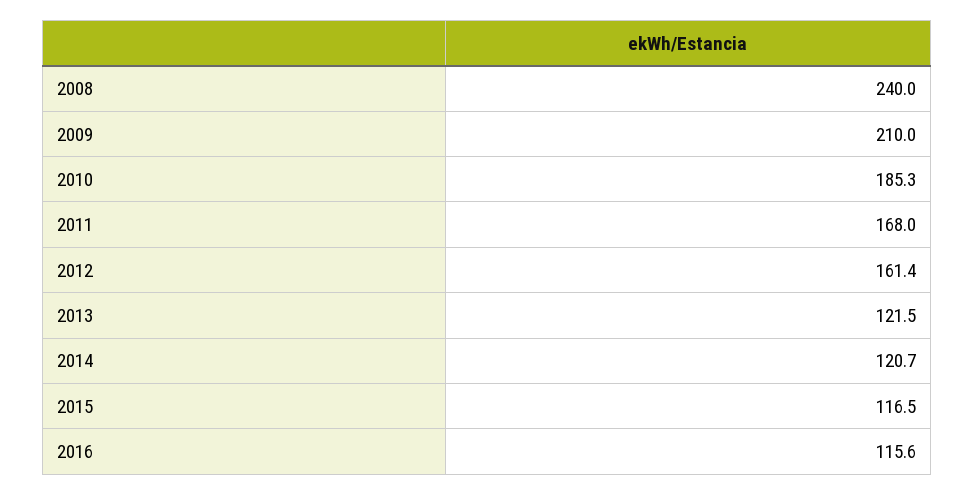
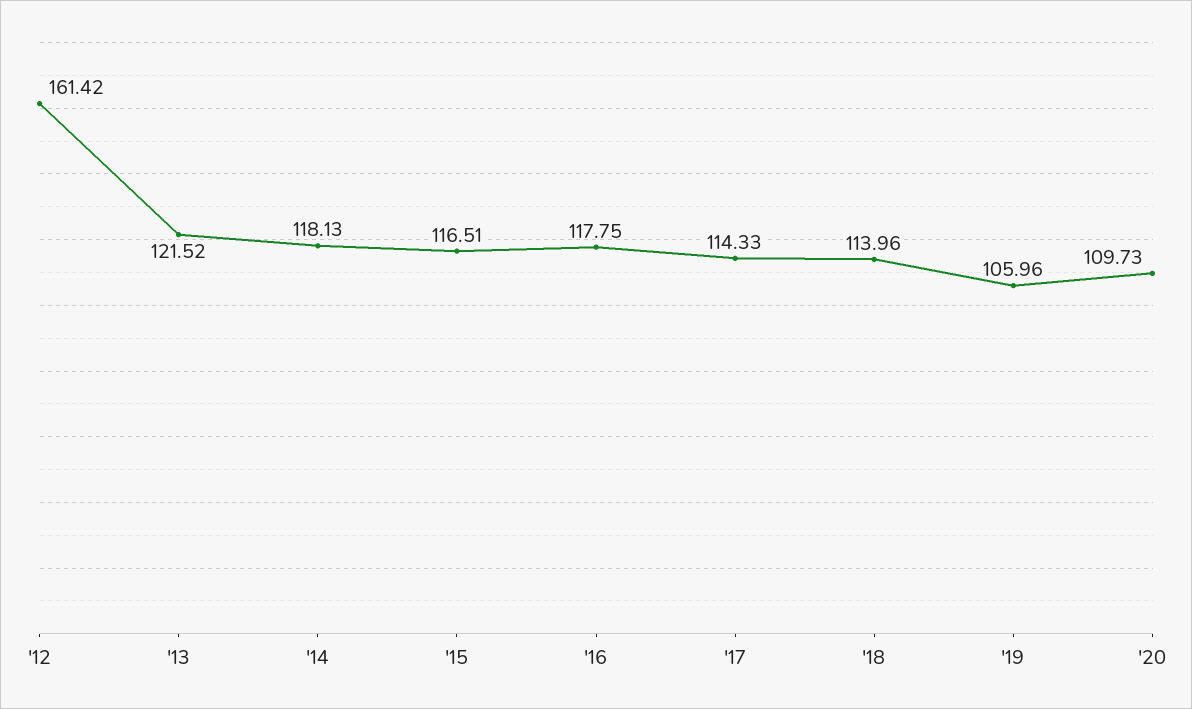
2008: 240 -> none
2009: 210 -> none
2010: 185.3 -> none
2011: 168 -> none
2014: 120.7 -> 118.13
2016: 115.6 -> 117.75
'17: none -> 114.33
'18: none -> 113.96
'19: none -> 105.96
'20: none -> 109.73

